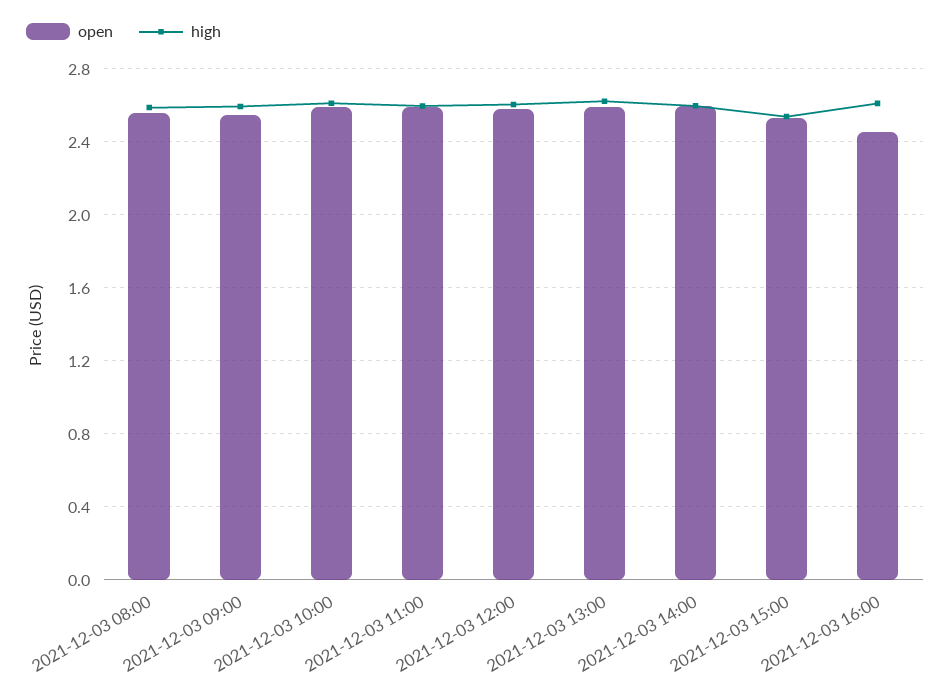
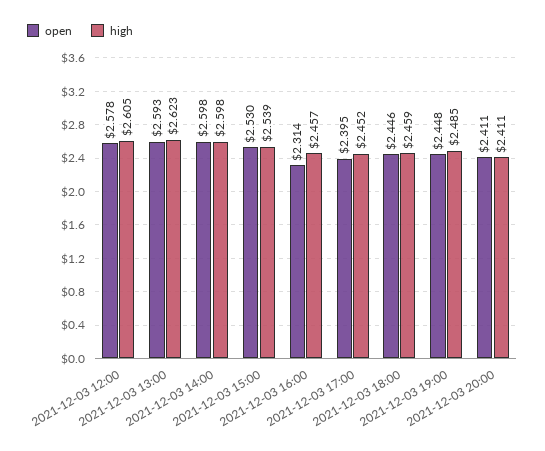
open, 2021-12-03 08:00: 2.55 -> none
high, 2021-12-03 08:00: 2.6 -> none
open, 2021-12-03 09:00: 2.55 -> none
high, 2021-12-03 09:00: 2.6 -> none
open, 2021-12-03 10:00: 2.6 -> none
high, 2021-12-03 10:00: 2.6 -> none
open, 2021-12-03 11:00: 2.6 -> none
high, 2021-12-03 11:00: 2.6 -> none
open, 2021-12-03 16:00: 2.45 -> 2.314
high, 2021-12-03 16:00: 2.6 -> 2.457
open, 2021-12-03 17:00: none -> 2.395
high, 2021-12-03 17:00: none -> 2.452
open, 2021-12-03 18:00: none -> 2.446
high, 2021-12-03 18:00: none -> 2.459
open, 2021-12-03 19:00: none -> 2.448
high, 2021-12-03 19:00: none -> 2.485
open, 2021-12-03 20:00: none -> 2.411
high, 2021-12-03 20:00: none -> 2.411

